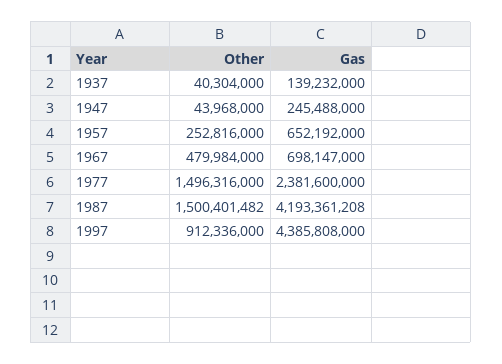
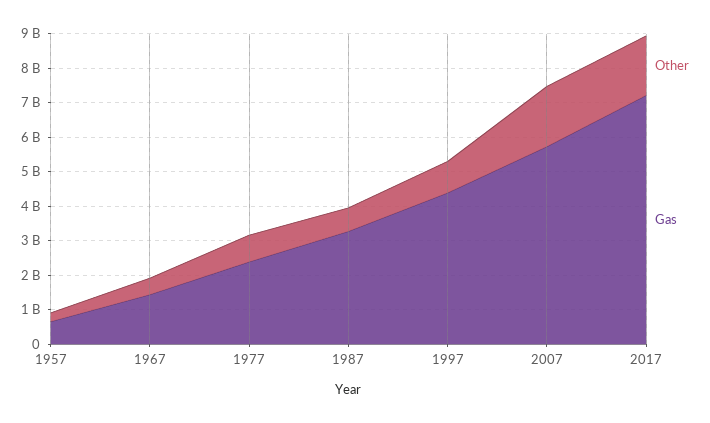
Other, 1937: 40304000 -> none
Gas, 1937: 139232000 -> none
Other, 1947: 43968000 -> none
Gas, 1947: 245488000 -> none
Gas, 1967: 698147000 -> 1500000000
Other, 1977: 1496316000 -> 750000000
Other, 1987: 1500401482 -> 750000000
Gas, 1987: 4193361208 -> 3250000000
Other, 2007: none -> 1750000000
Gas, 2007: none -> 5750000000
Other, 2017: none -> 1750000000
Gas, 2017: none -> 7250000000

